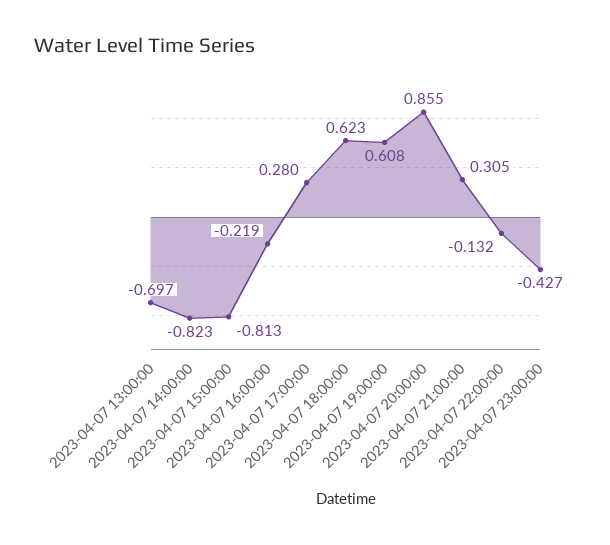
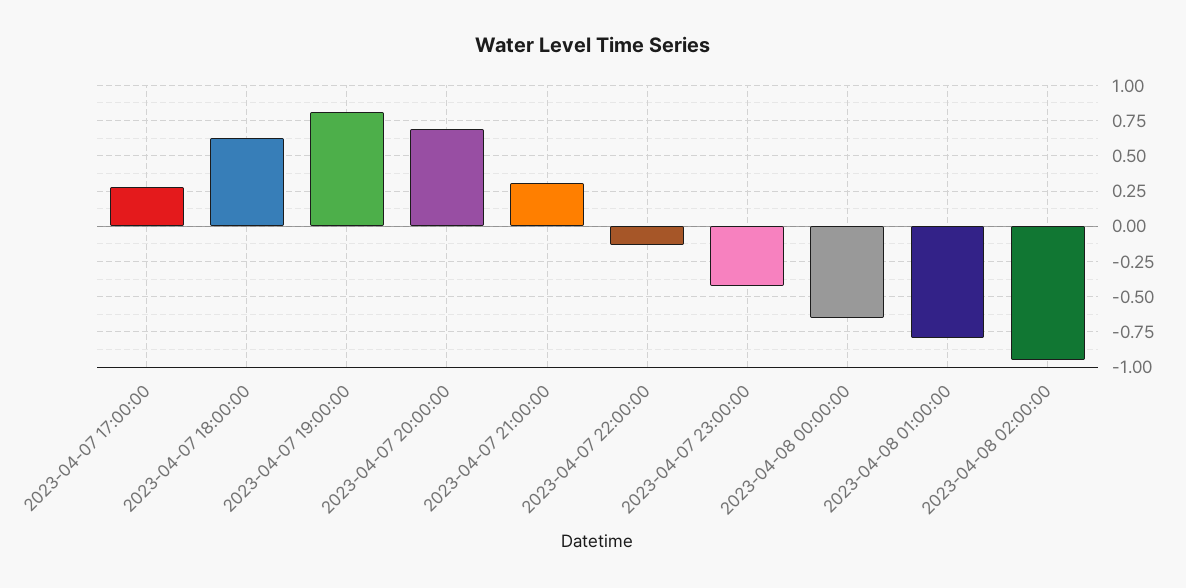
2023-04-07 13:00:00: -0.697 -> none
2023-04-07 14:00:00: -0.823 -> none
2023-04-07 15:00:00: -0.813 -> none
2023-04-07 16:00:00: -0.219 -> none
2023-04-07 19:00:00: 0.608 -> 0.8
2023-04-07 20:00:00: 0.855 -> 0.7
2023-04-08 00:00:00: none -> -0.65
2023-04-08 01:00:00: none -> -0.8
2023-04-08 02:00:00: none -> -0.95

